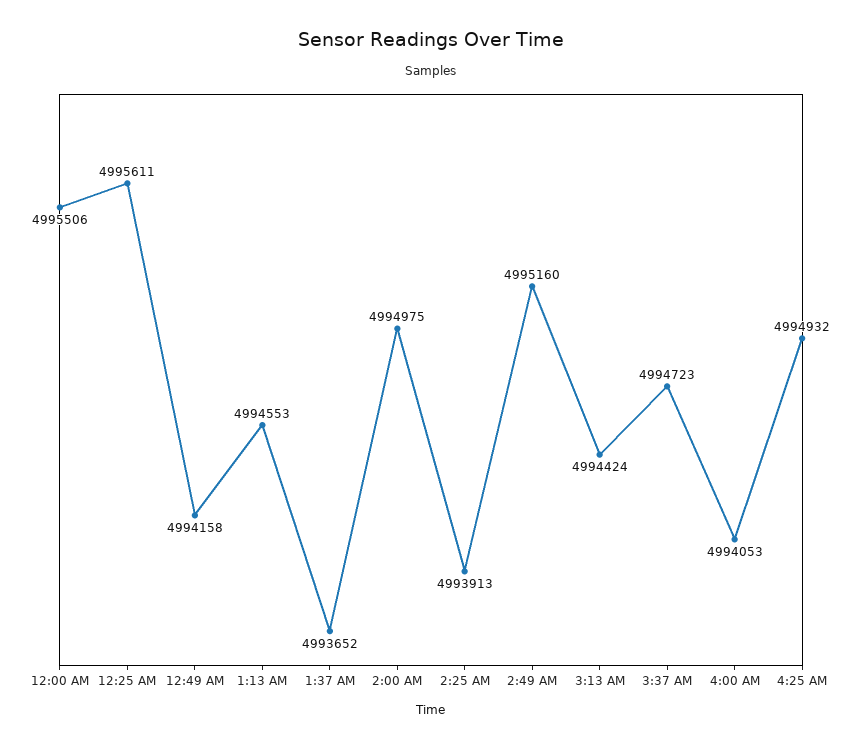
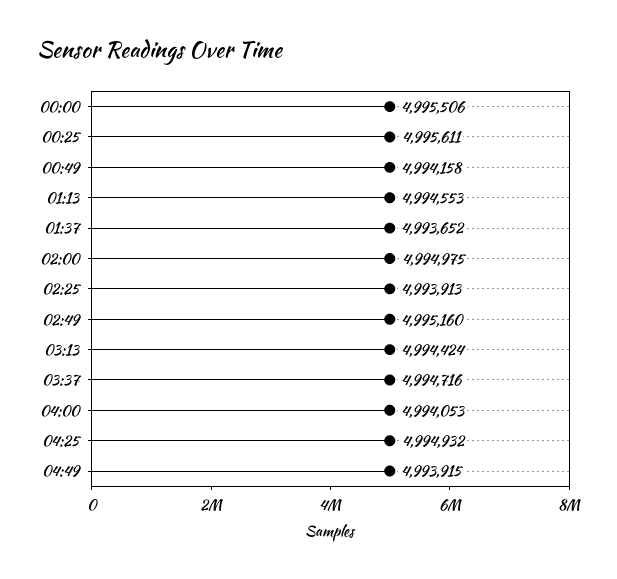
3:37 AM: 4994723 -> 4994716
04:49: none -> 4993915

